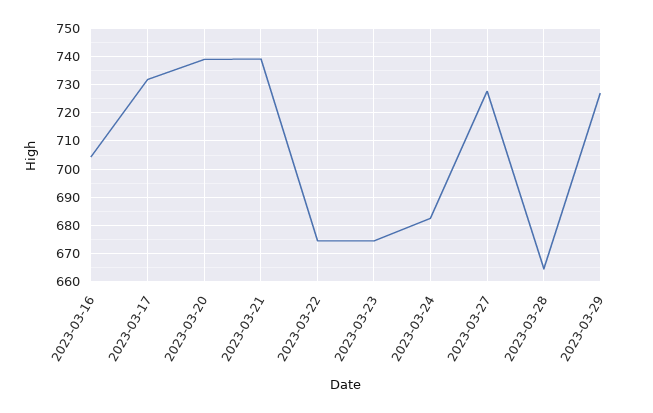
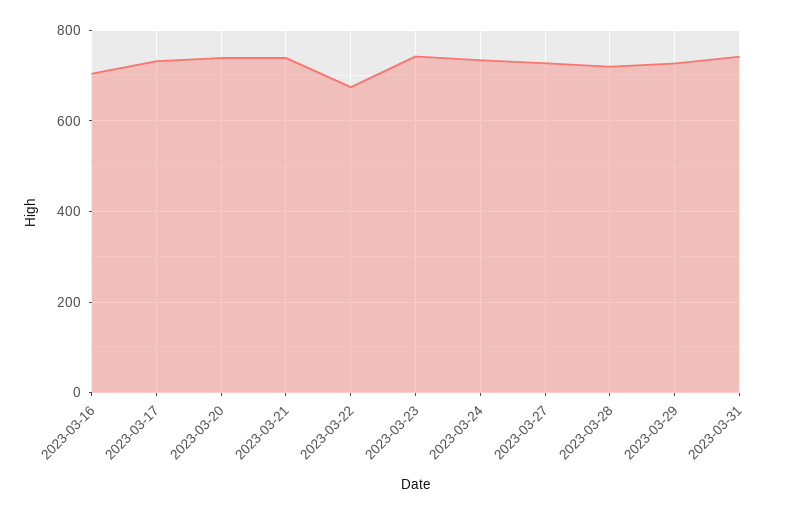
2023-03-23: 675 -> 740
2023-03-24: 682.5 -> 740
2023-03-28: 665 -> 720
2023-03-31: none -> 740

